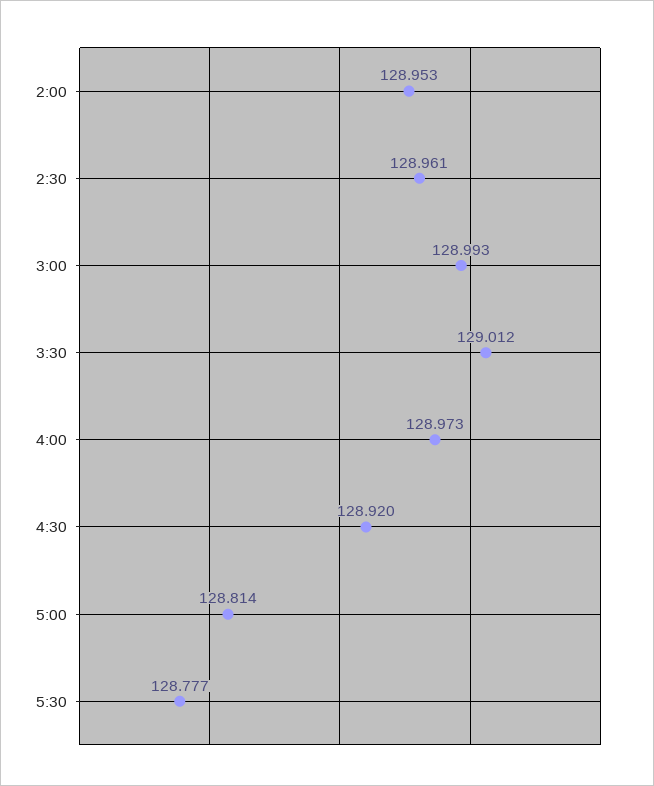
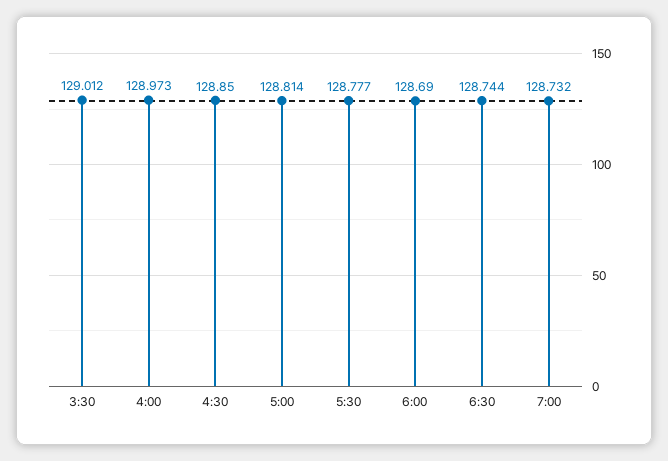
2:00: 128.953 -> none
2:30: 128.961 -> none
3:00: 128.993 -> none
4:30: 128.92 -> 128.85
6:00: none -> 128.69
6:30: none -> 128.744
7:00: none -> 128.732

